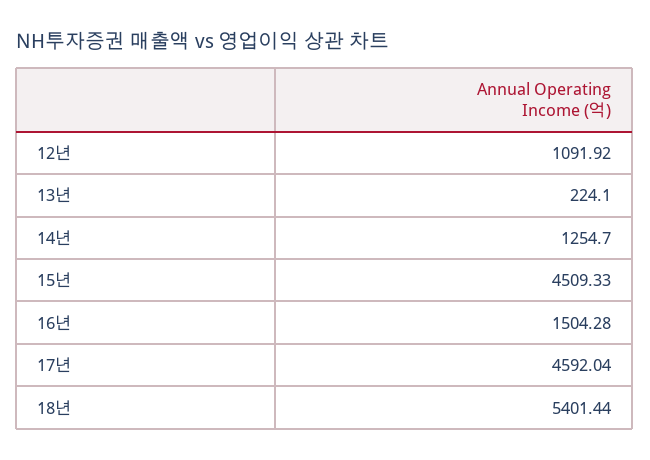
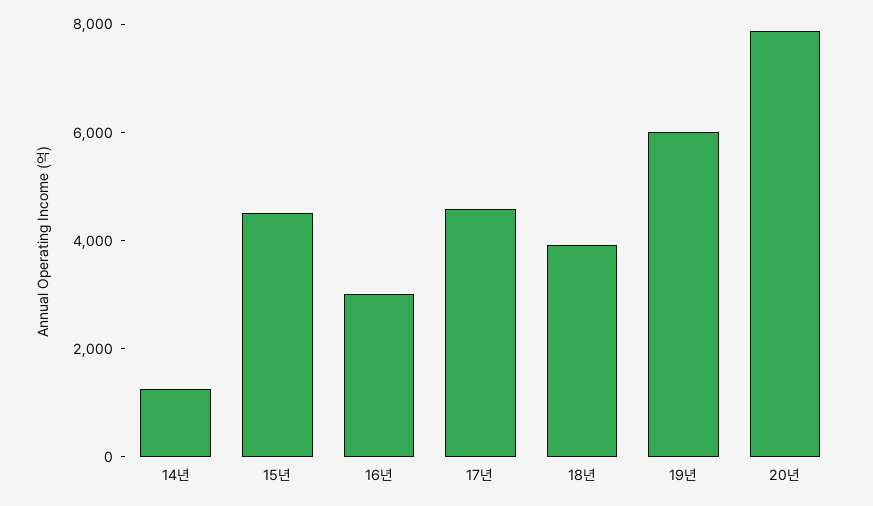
12년: 1091.92 -> none
13년: 224.1 -> none
16년: 1504.28 -> 3000
18년: 5401.44 -> 4000
19년: none -> 6000
20년: none -> 8000

